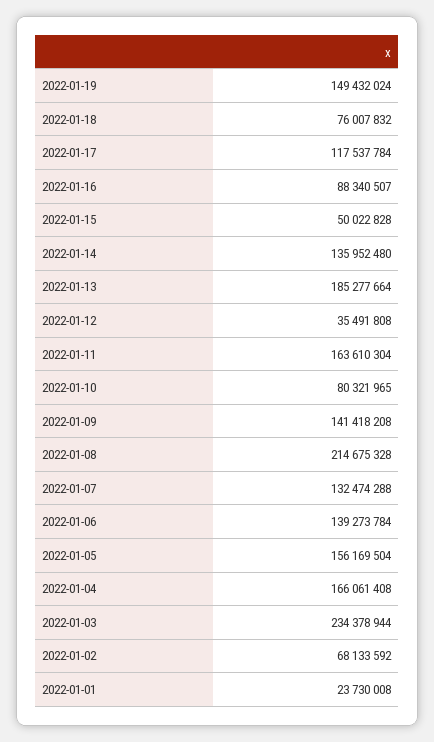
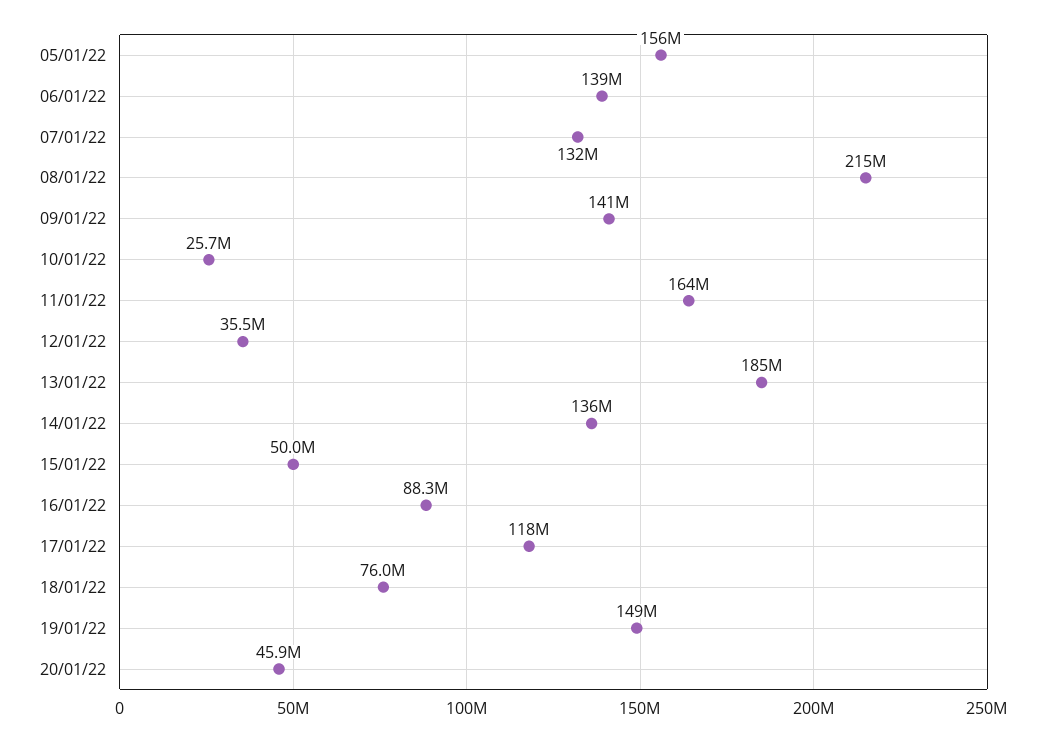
2022-01-10: 80321965 -> 25700000
2022-01-04: 166061408 -> none
2022-01-03: 234378944 -> none
2022-01-02: 68133592 -> none
2022-01-01: 23730008 -> none
20/01/22: none -> 45900000

